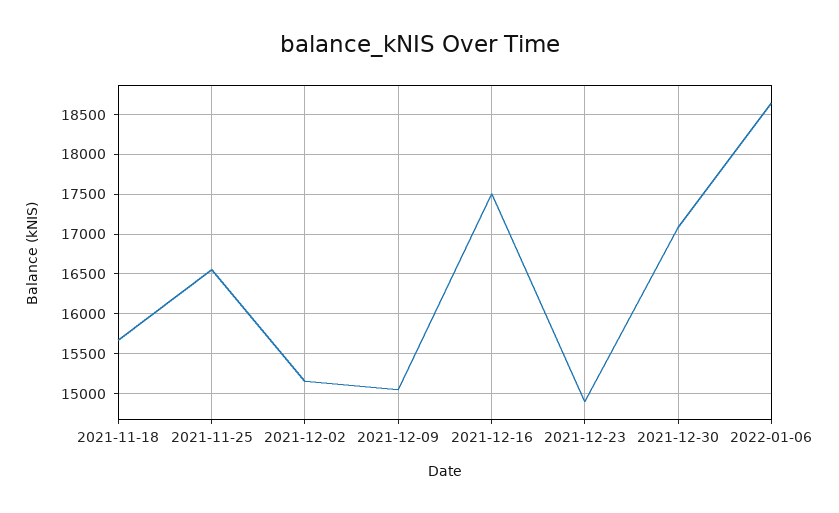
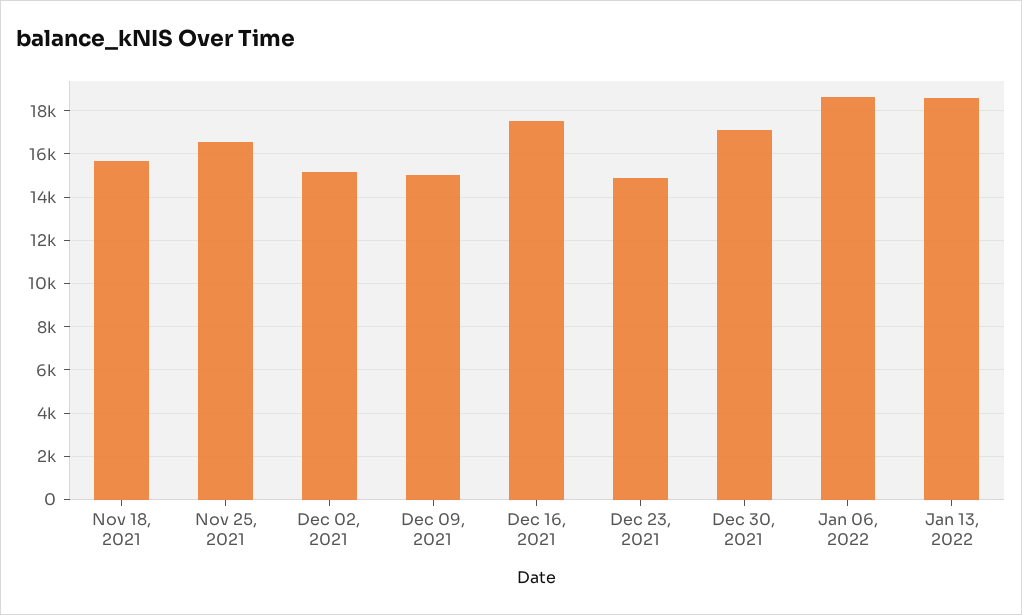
Jan 13, 2022: none -> 18500

